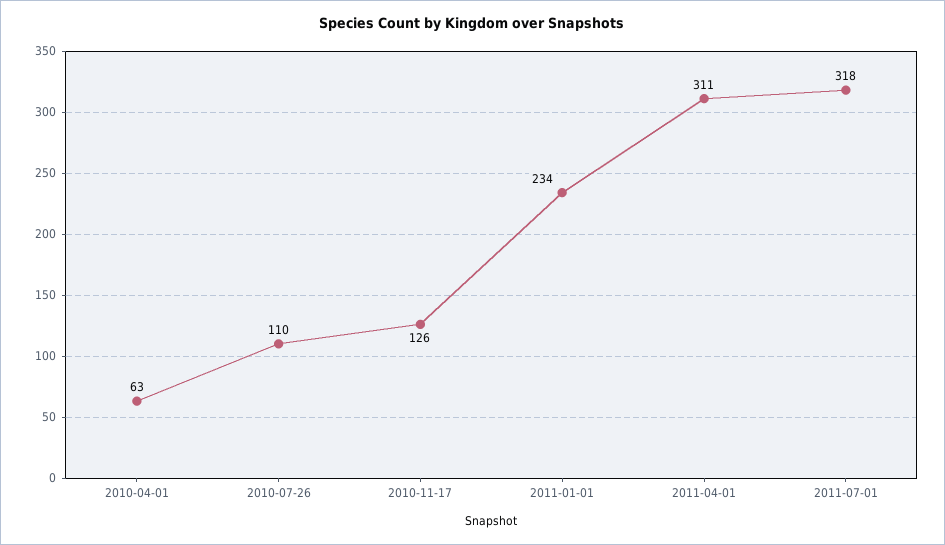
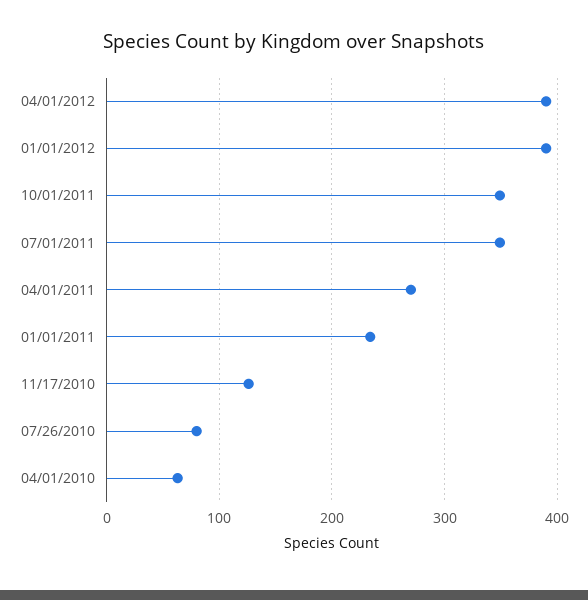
2010-07-26: 110 -> 80
2011-04-01: 311 -> 270
2011-07-01: 318 -> 350
04/01/2012: none -> 390
01/01/2012: none -> 390
10/01/2011: none -> 350

